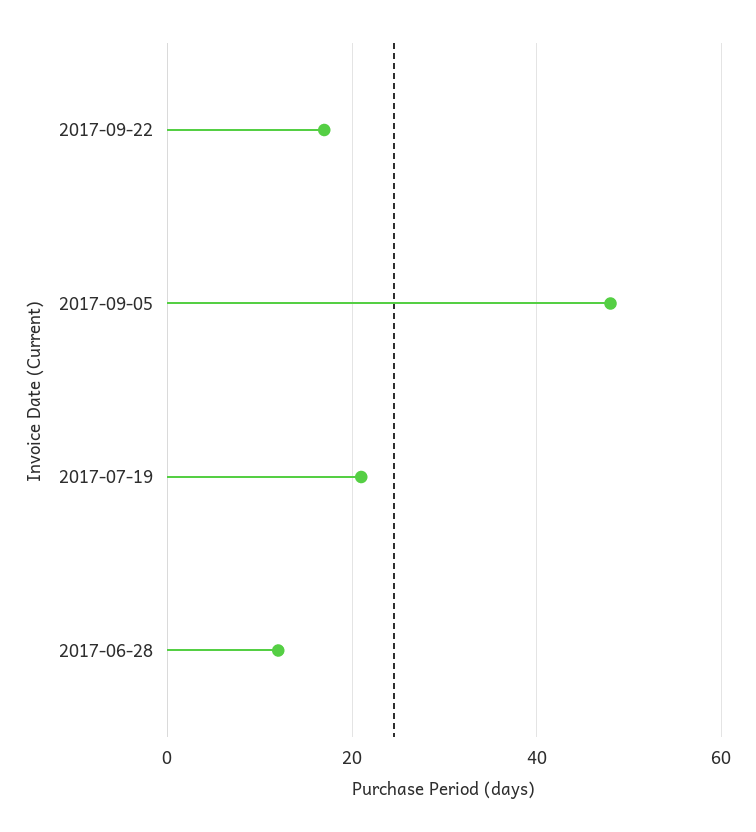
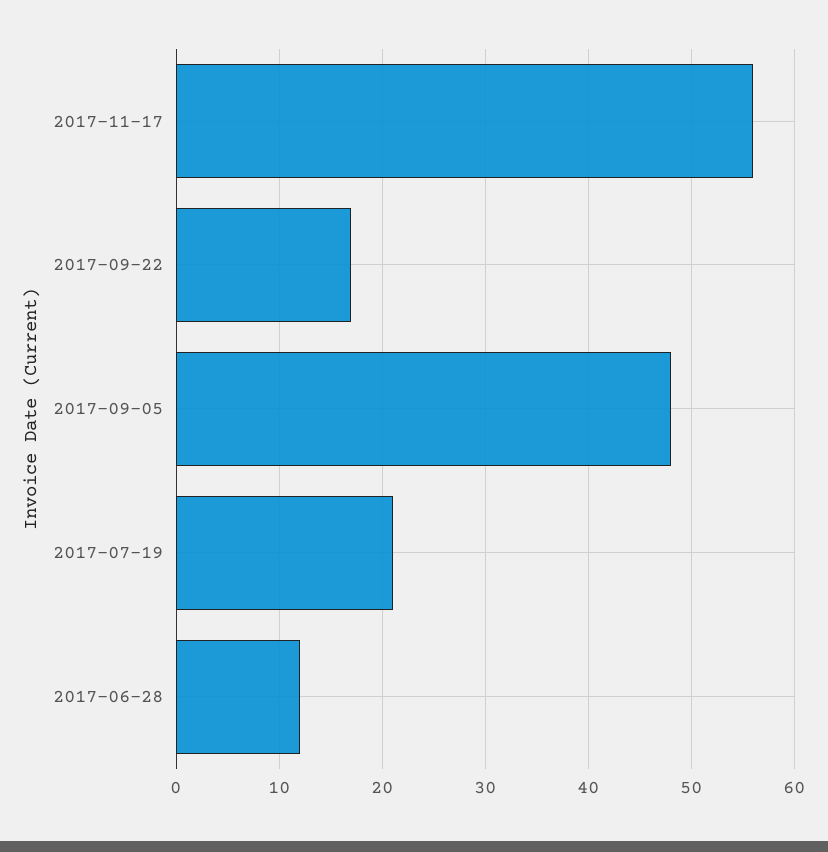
2017-11-17: none -> 56

